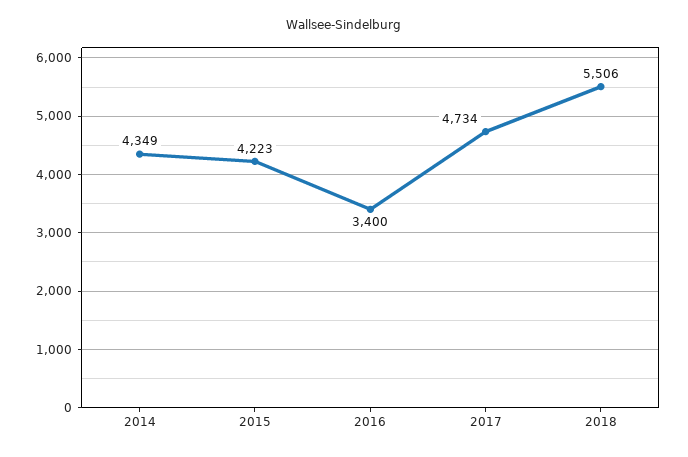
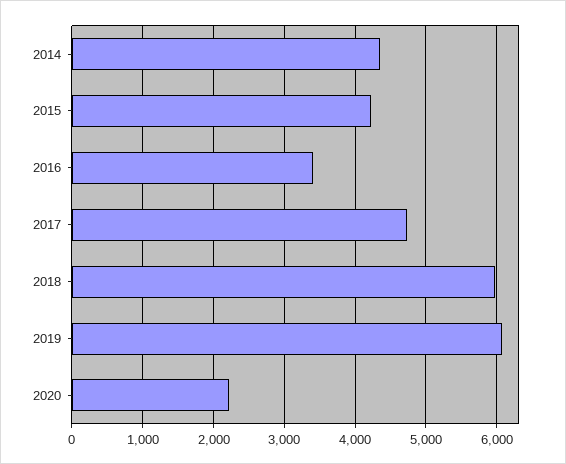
2018: 5506 -> 6000
2019: none -> 6100
2020: none -> 2200

